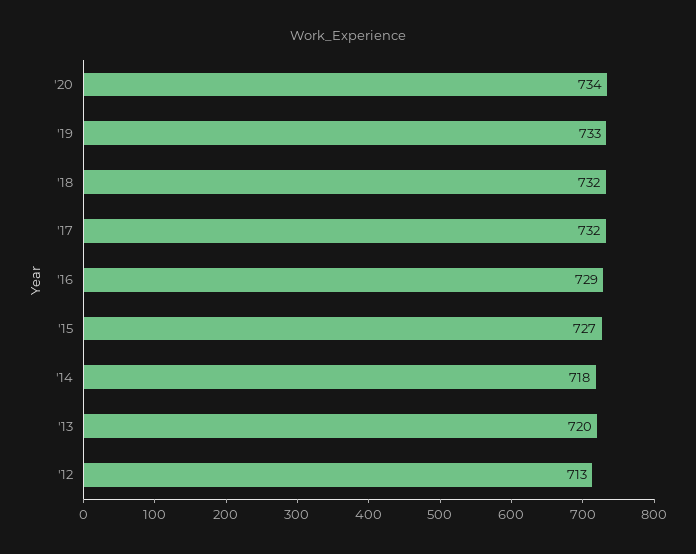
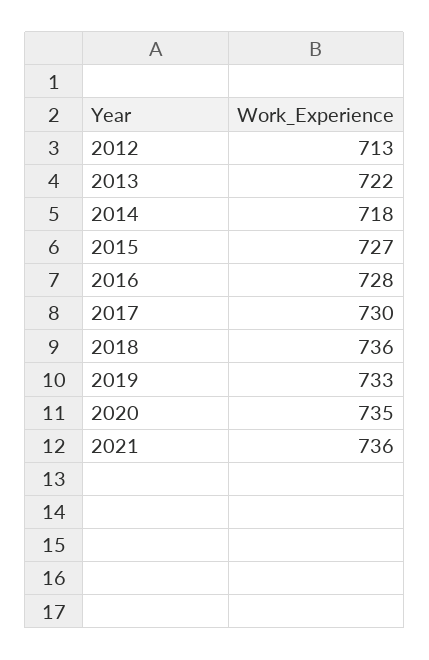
'20: 734 -> 735
'18: 732 -> 736
'17: 732 -> 730
'16: 729 -> 728
'13: 720 -> 722
2021: none -> 736

